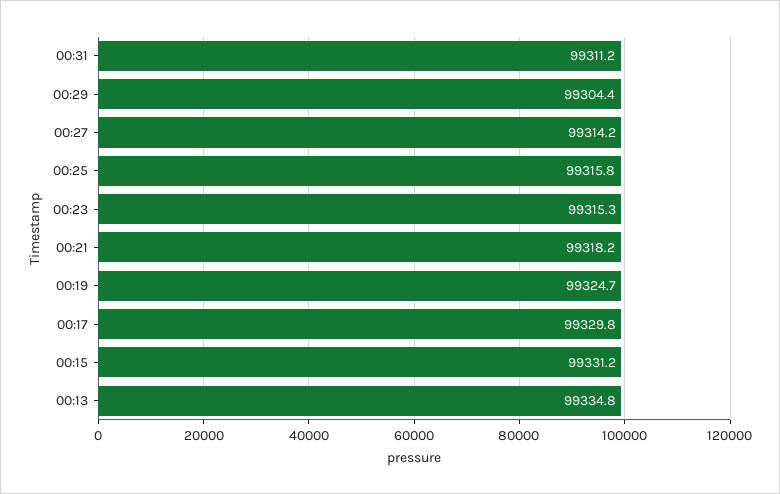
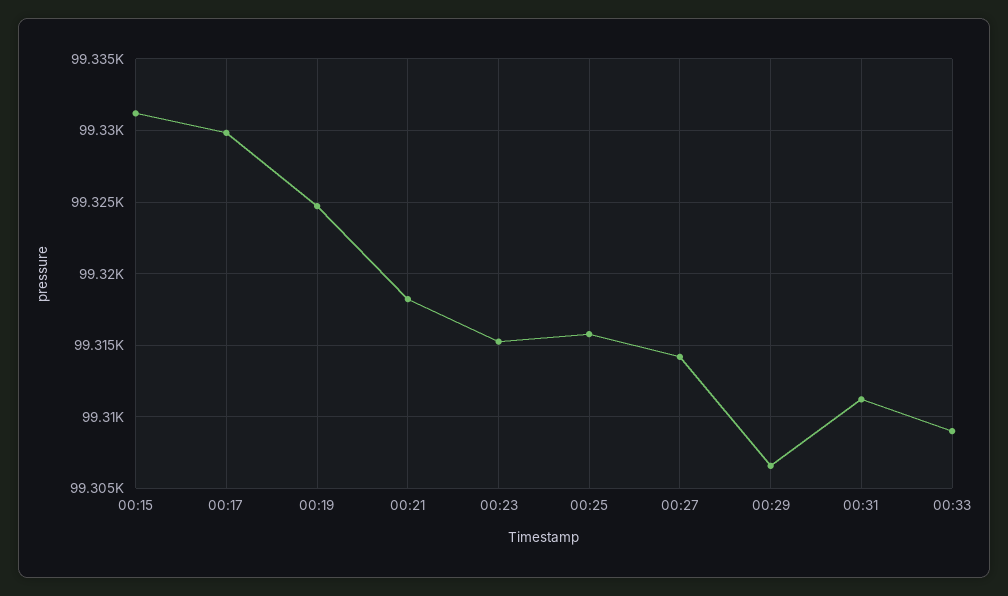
00:29: 99304.4 -> 99306.5
00:13: 99334.8 -> none
00:33: none -> 99309

